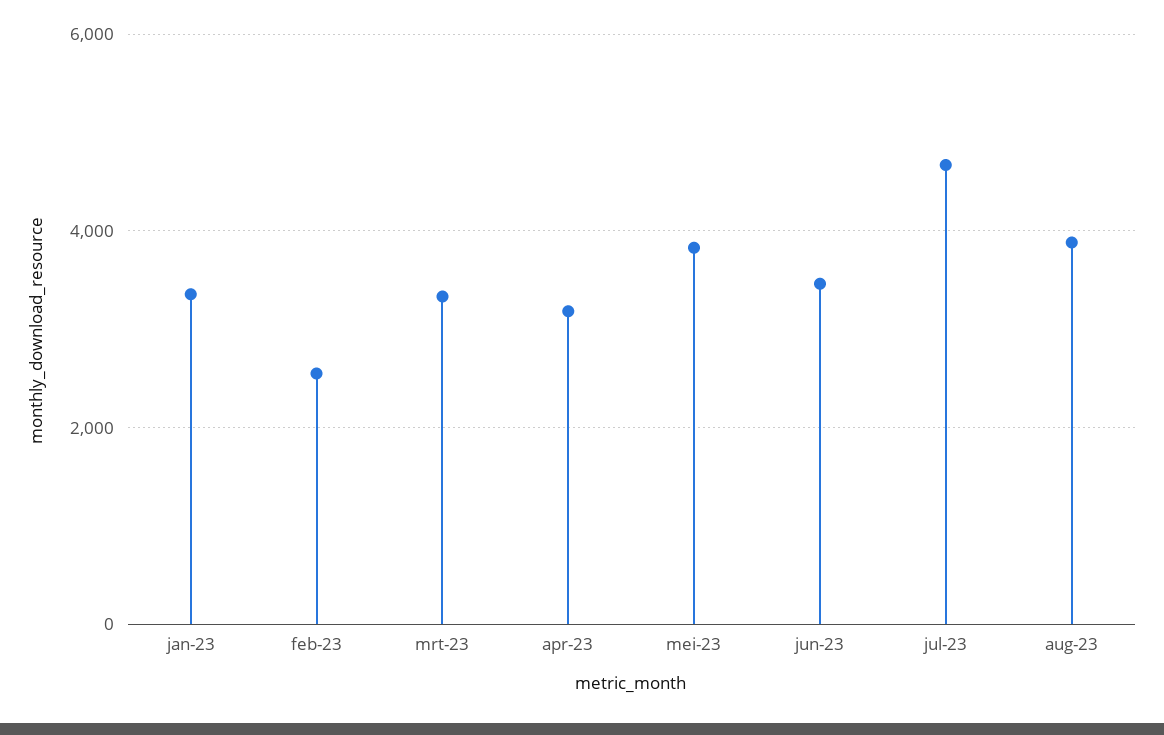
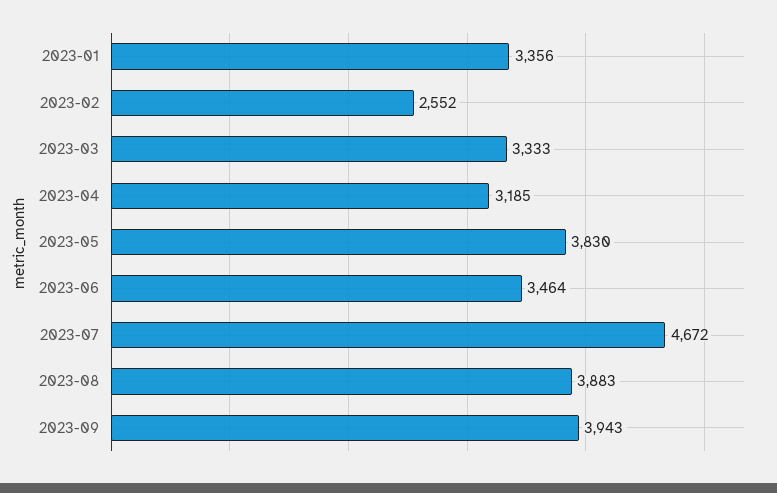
2023-09: none -> 3943

